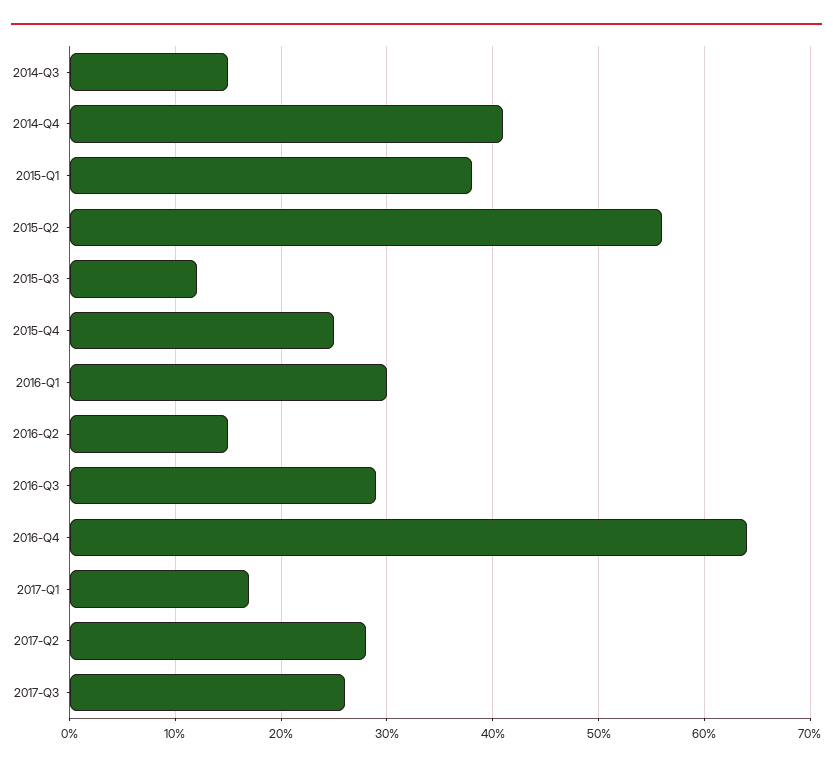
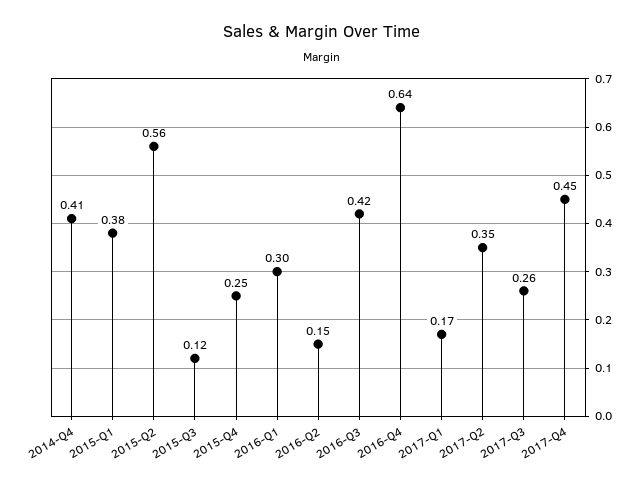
2014-Q3: 0.15 -> none
2016-Q3: 0.29 -> 0.42
2017-Q2: 0.28 -> 0.35
2017-Q4: none -> 0.45

